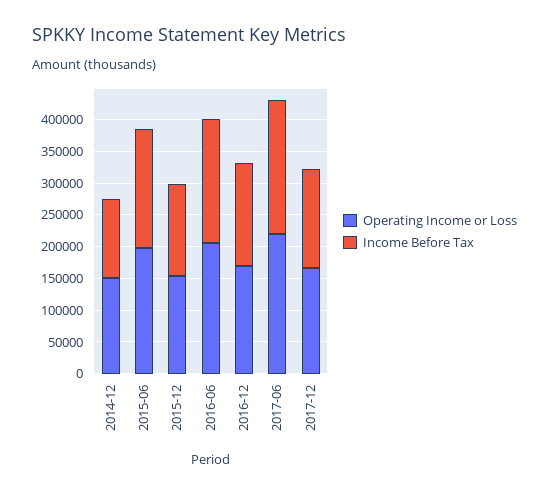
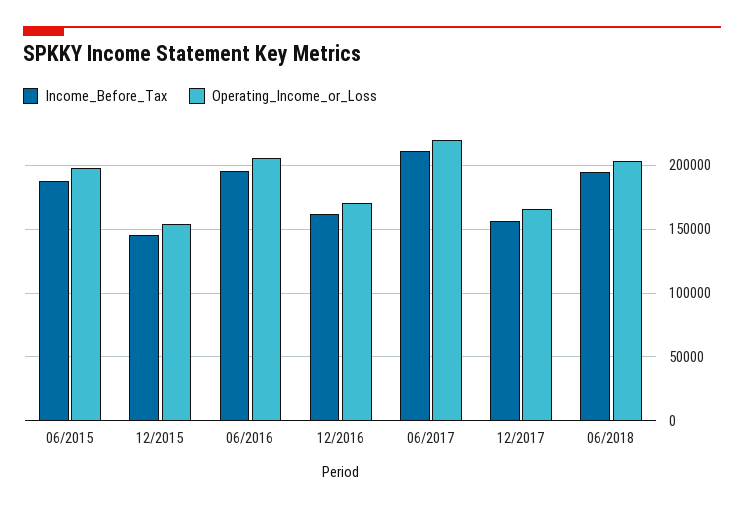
Operating Income or Loss, 2014-12: 150000 -> none
Income Before Tax, 2014-12: 125000 -> none
Income Before Tax, 06/2018: none -> 195000
Operating Income or Loss, 06/2018: none -> 205000

